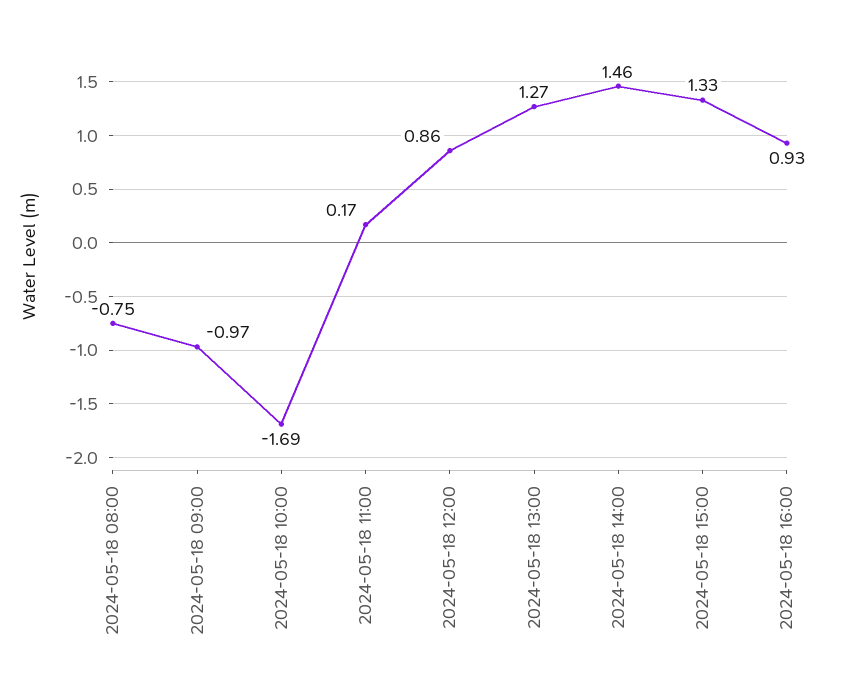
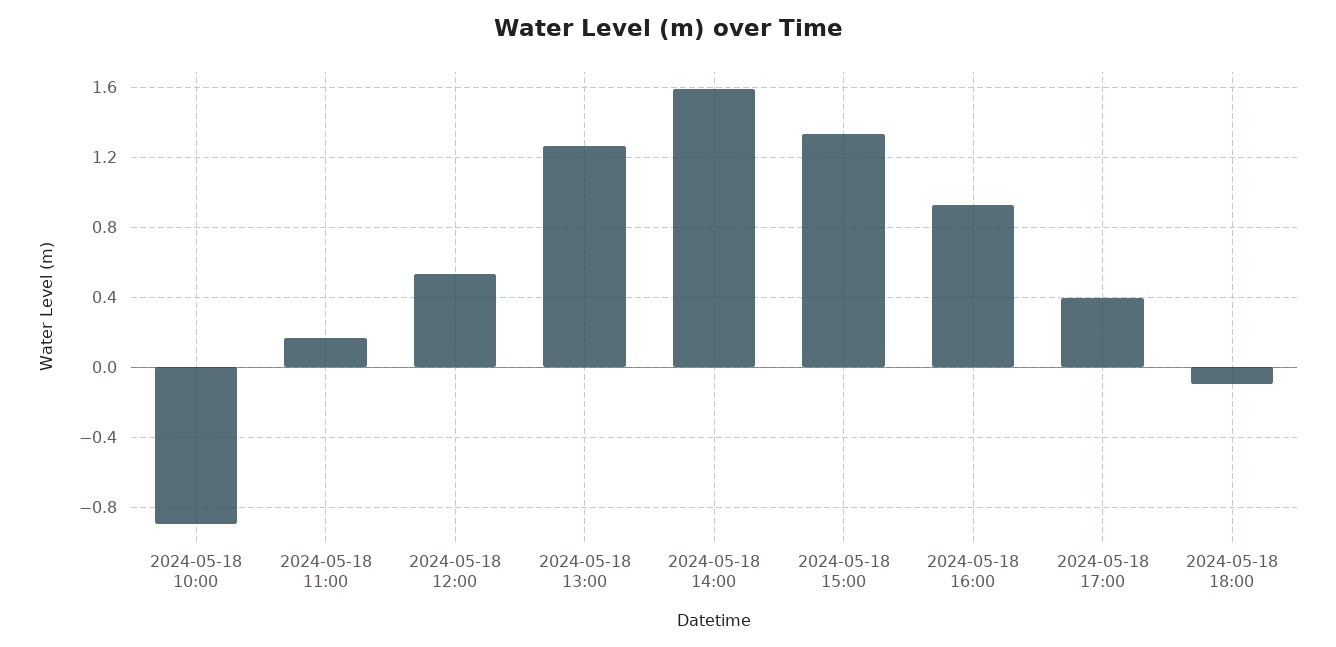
2024-05-18 08:00: -0.75 -> none
2024-05-18 09:00: -0.97 -> none
2024-05-18 10:00: -1.69 -> -0.9
2024-05-18 12:00: 0.86 -> 0.55
2024-05-18 14:00: 1.46 -> 1.6
2024-05-18 17:00: none -> 0.4
2024-05-18 18:00: none -> -0.1

